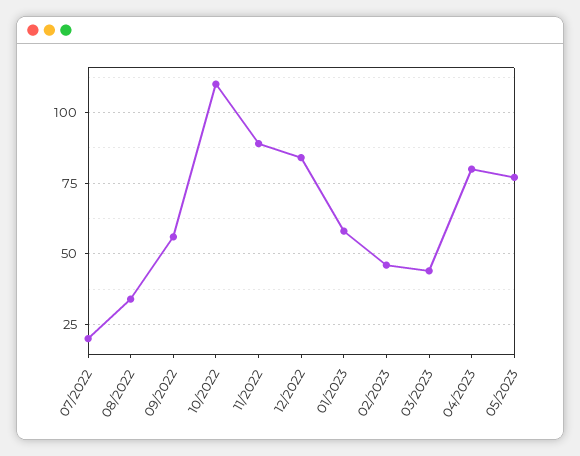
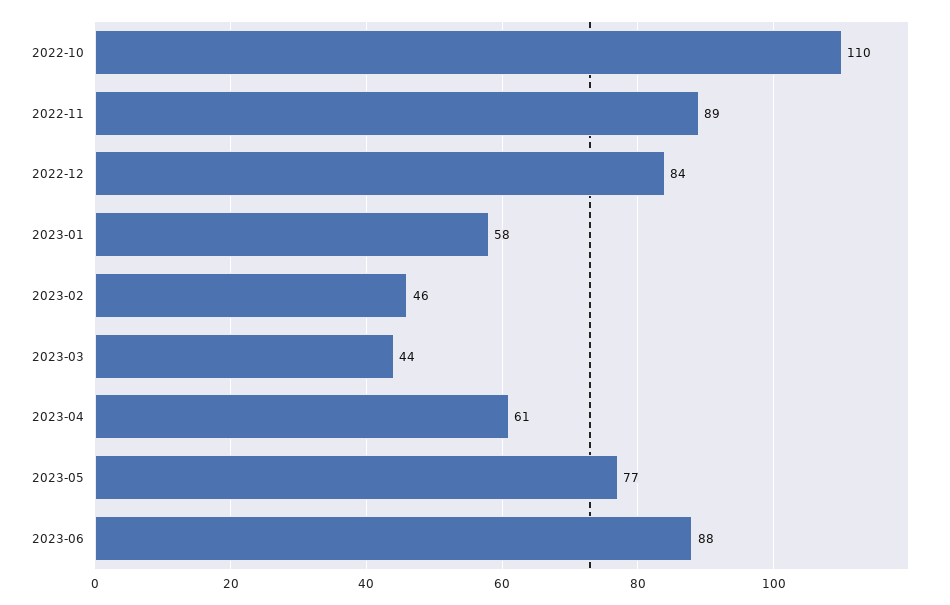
07/2022: 20 -> none
08/2022: 35 -> none
09/2022: 55 -> none
04/2023: 80 -> 61
2023-06: none -> 88

